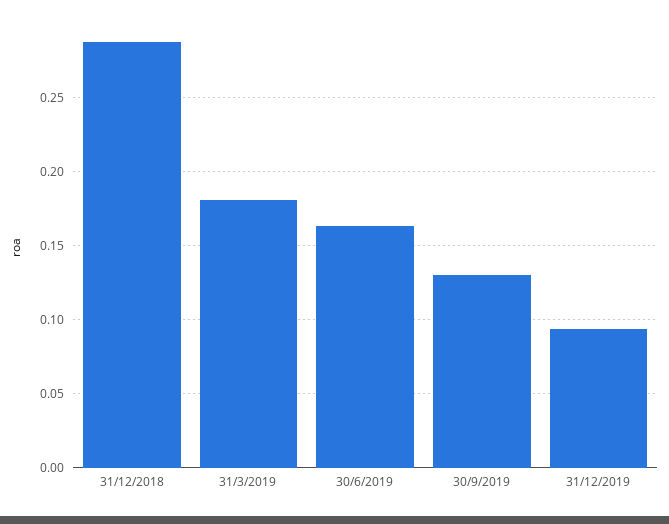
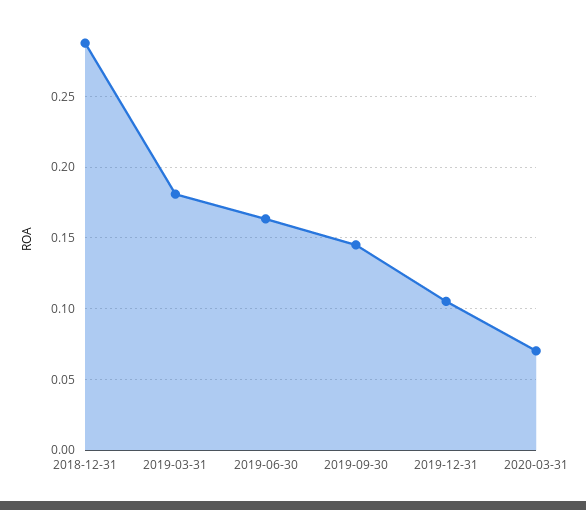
30/9/2019: 0.13 -> 0.145
31/12/2019: 0.095 -> 0.105
2020-03-31: none -> 0.07

